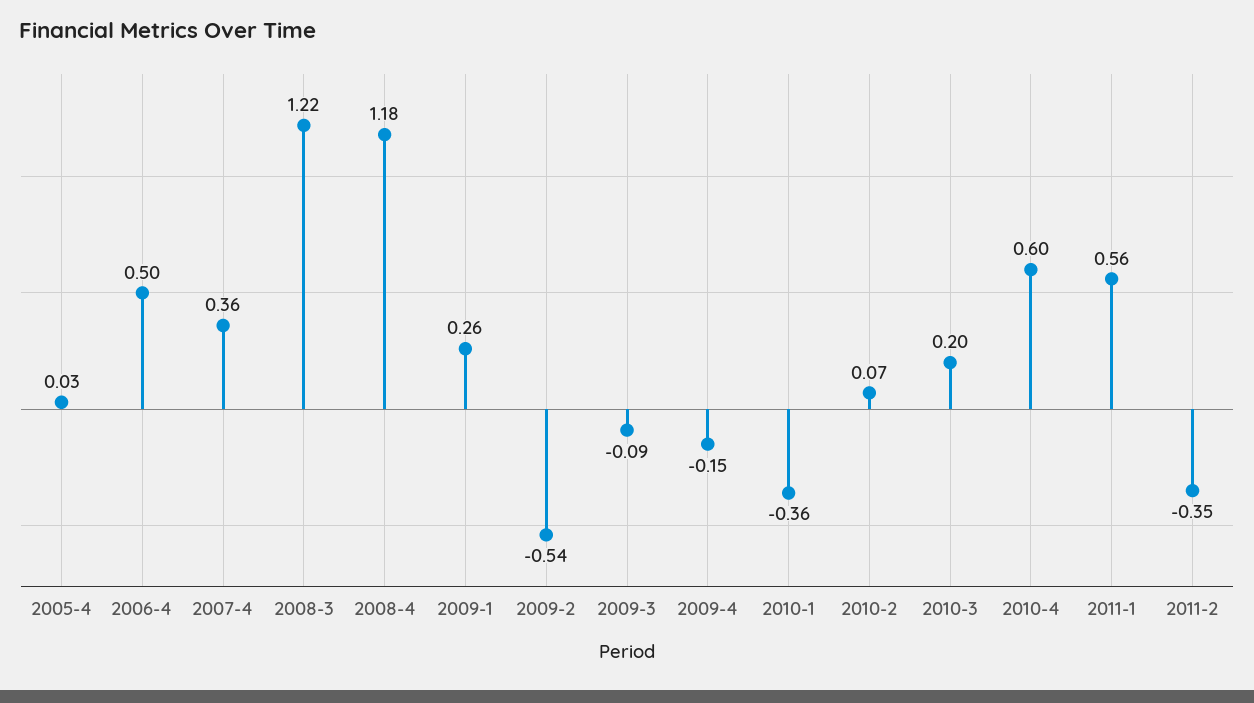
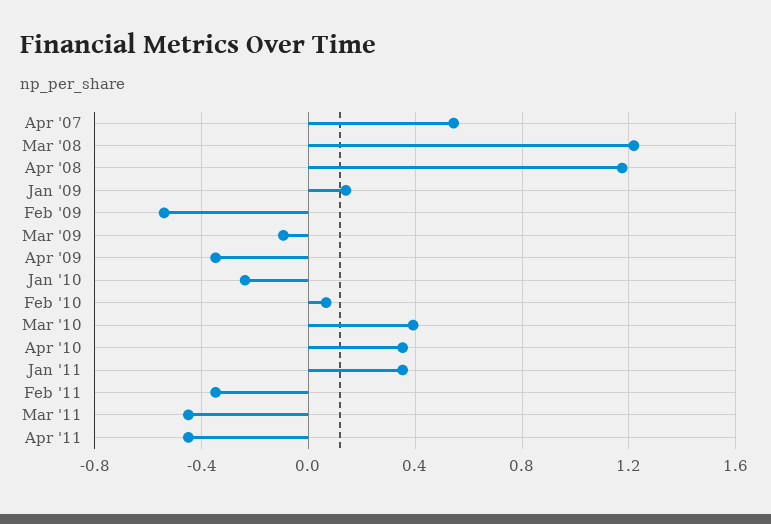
2005-4: 0.03 -> none
2006-4: 0.5 -> none
2007-4: 0.36 -> 0.55
2009-1: 0.26 -> 0.15
2009-4: -0.15 -> -0.35
2010-1: -0.36 -> -0.25
2010-3: 0.2 -> 0.4
2010-4: 0.6 -> 0.35
2011-1: 0.56 -> 0.35
Mar '11: none -> -0.45
Apr '11: none -> -0.45

